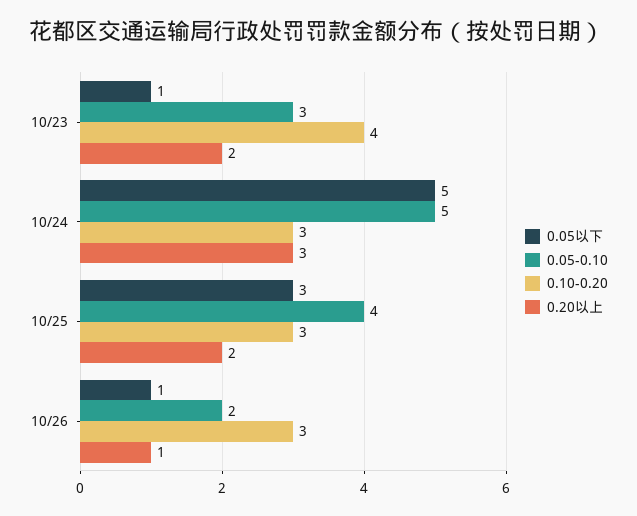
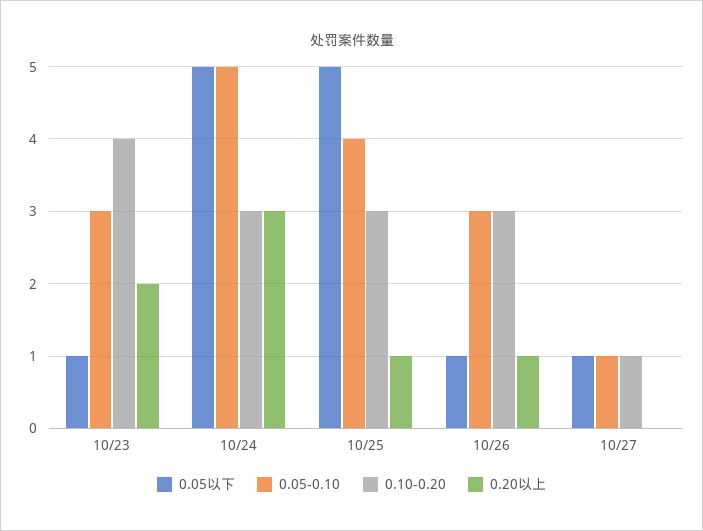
0.05以下, 10/25: 3 -> 5
0.20以上, 10/25: 2 -> 1
0.05-0.10, 10/26: 2 -> 3
0.05以下, 10/27: none -> 1
0.05-0.10, 10/27: none -> 1
0.10-0.20, 10/27: none -> 1
0.20以上, 10/27: none -> 0

